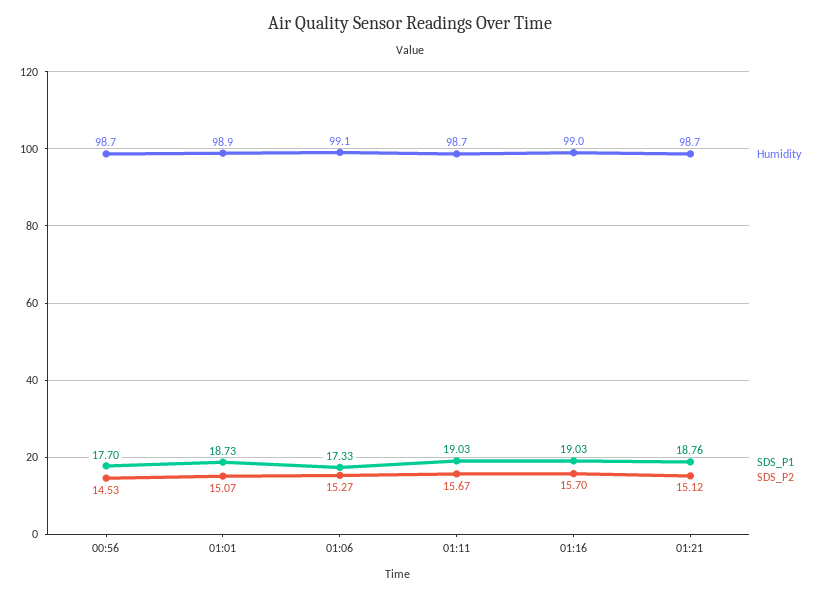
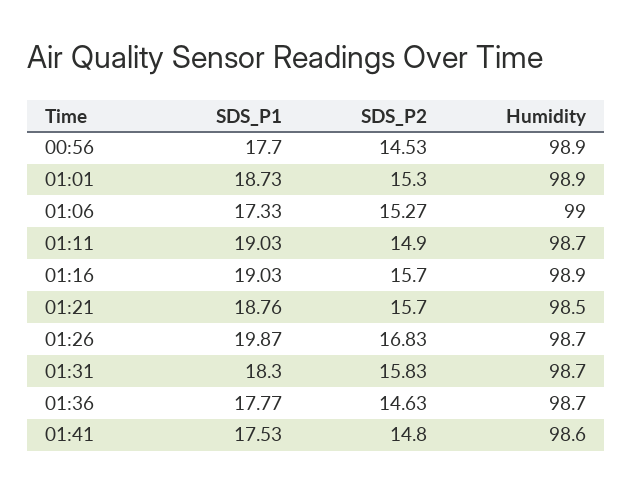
Humidity, 00:56: 98.7 -> 98.9
SDS_P2, 01:01: 15.07 -> 15.3
Humidity, 01:06: 99.1 -> 99
SDS_P2, 01:11: 15.67 -> 14.9
Humidity, 01:16: 99 -> 98.9
Humidity, 01:21: 98.7 -> 98.5
SDS_P2, 01:21: 15.12 -> 15.7
SDS_P1, 01:26: none -> 19.87
SDS_P2, 01:26: none -> 16.83
Humidity, 01:26: none -> 98.7
SDS_P1, 01:31: none -> 18.3
SDS_P2, 01:31: none -> 15.83
Humidity, 01:31: none -> 98.7
SDS_P1, 01:36: none -> 17.77
SDS_P2, 01:36: none -> 14.63
Humidity, 01:36: none -> 98.7
SDS_P1, 01:41: none -> 17.53
SDS_P2, 01:41: none -> 14.8
Humidity, 01:41: none -> 98.6

